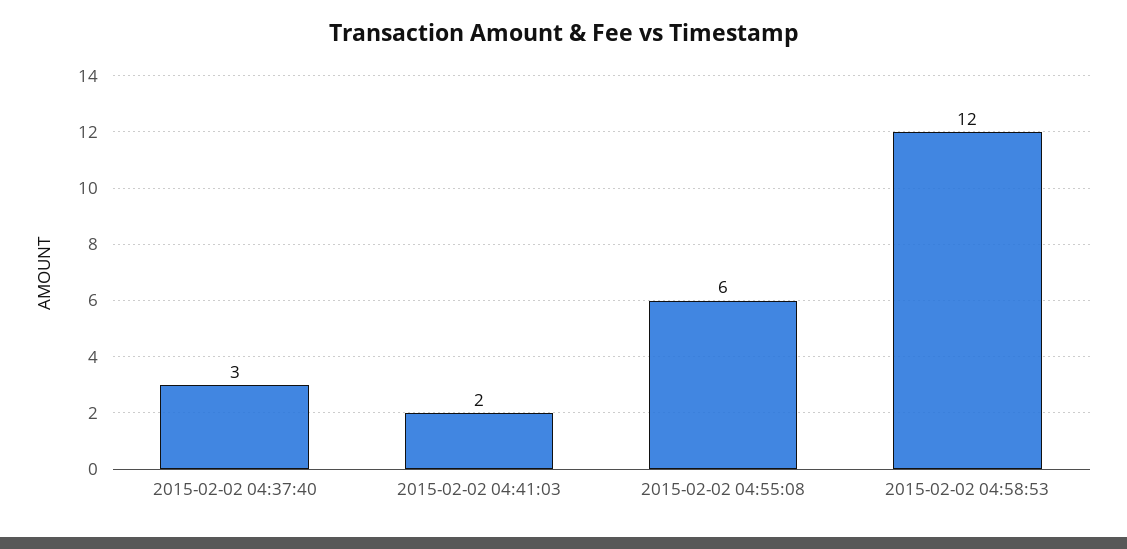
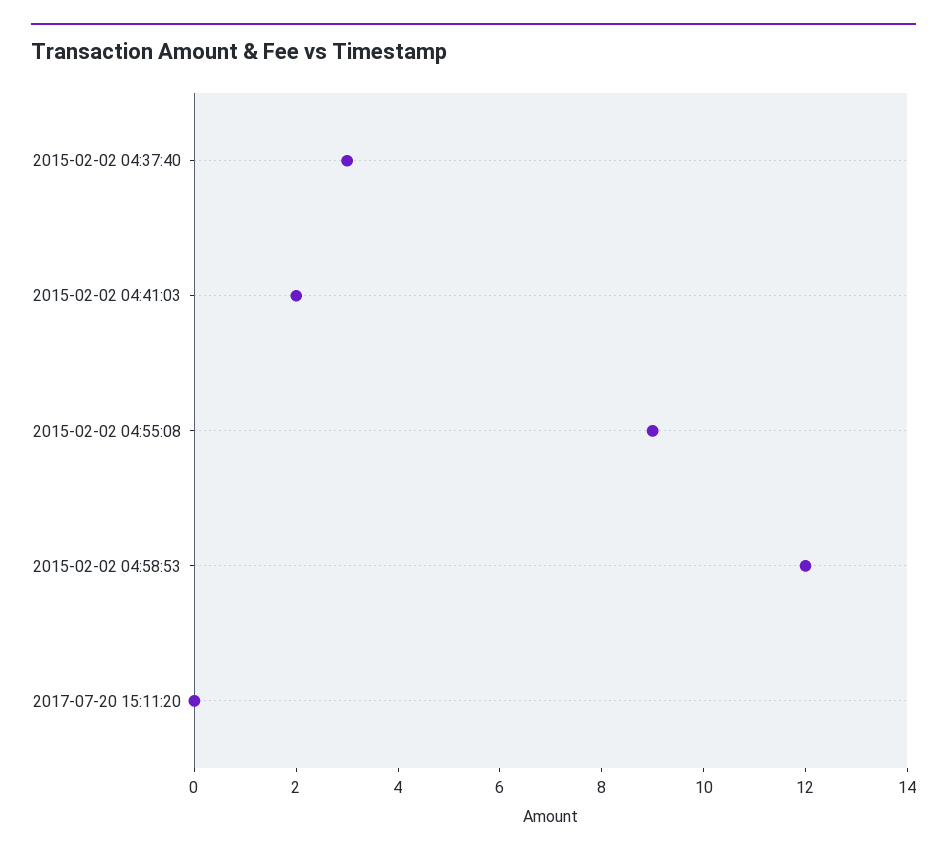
2015-02-02 04:55:08: 6 -> 9
2017-07-20 15:11:20: none -> 0

